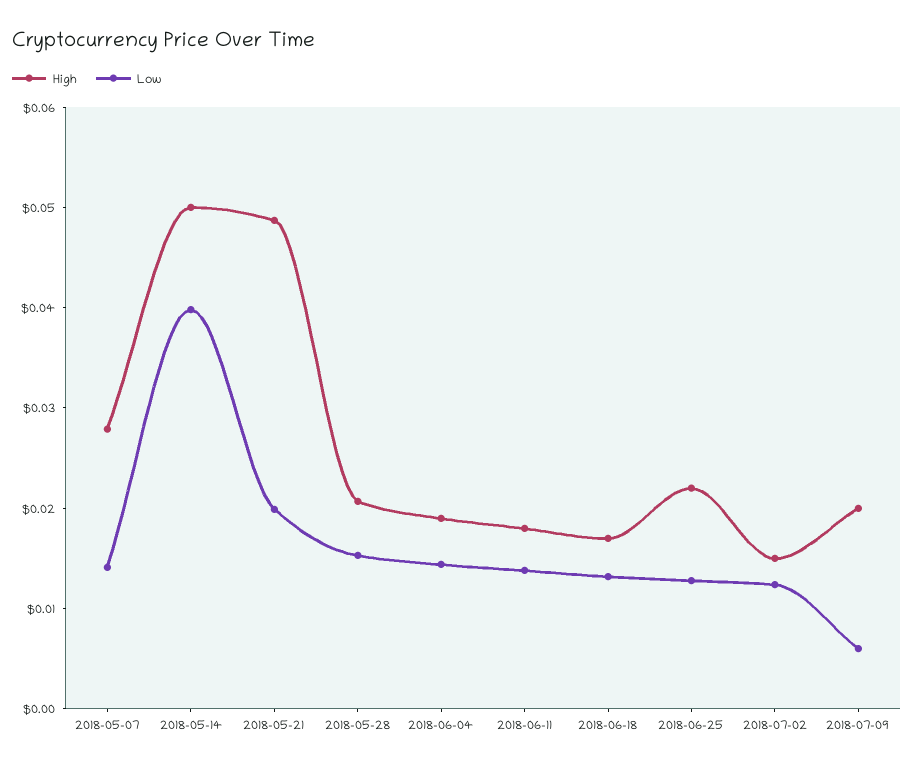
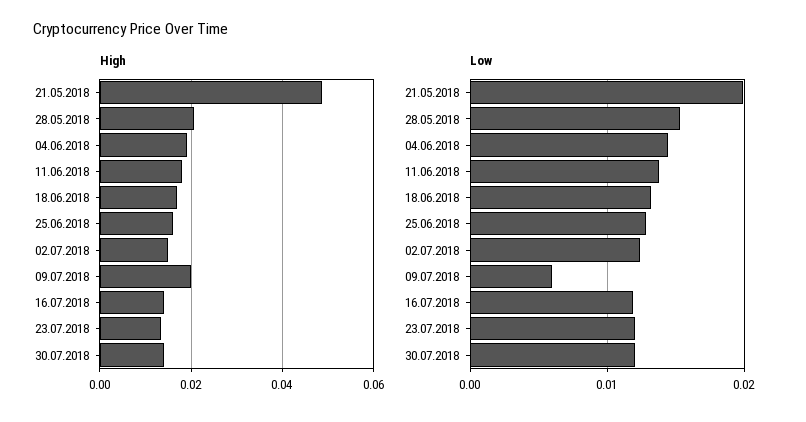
High, 2018-05-07: 0.028 -> none
Low, 2018-05-07: 0.014 -> none
High, 2018-05-14: 0.05 -> none
Low, 2018-05-14: 0.04 -> none
High, 2018-06-25: 0.022 -> 0.016
High, 16.07.2018: none -> 0.014
High, 23.07.2018: none -> 0.014
High, 30.07.2018: none -> 0.014
Low, 16.07.2018: none -> 0.012
Low, 23.07.2018: none -> 0.012
Low, 30.07.2018: none -> 0.012

